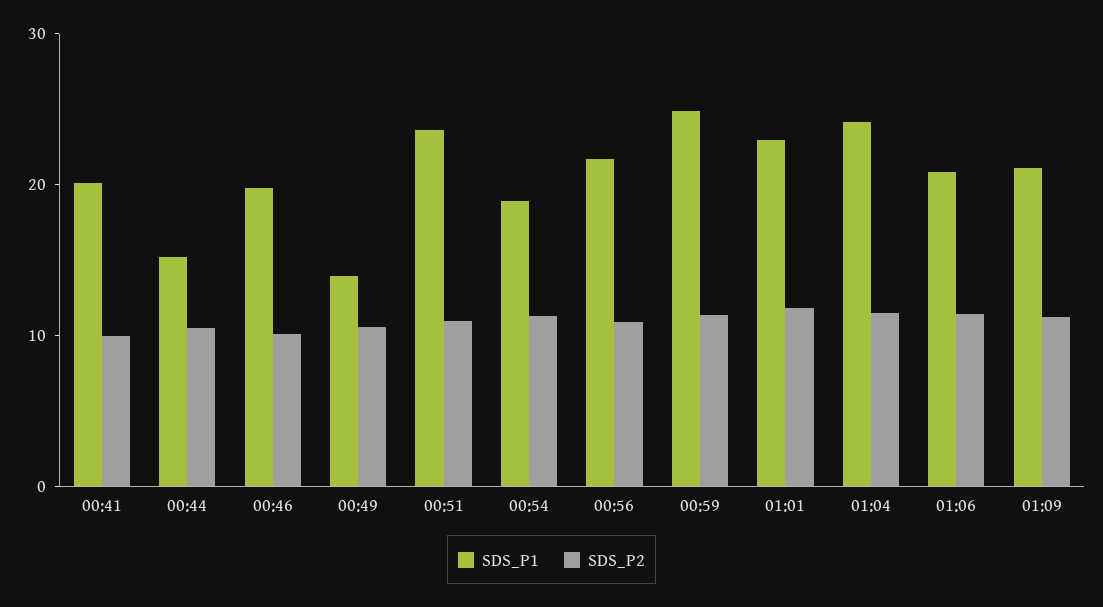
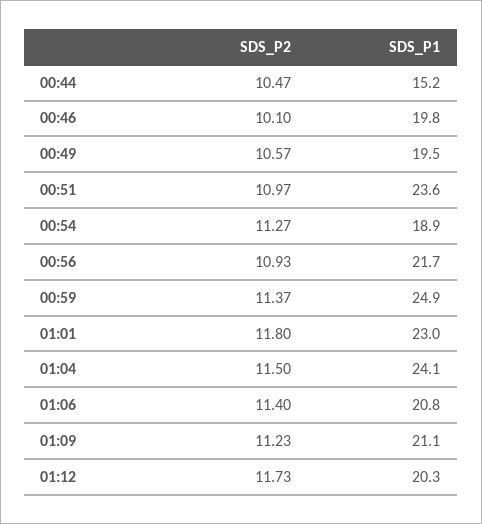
SDS_P1, 00:41: 20 -> none
SDS_P2, 00:41: 10 -> none
SDS_P1, 00:49: 14 -> 19.5
SDS_P2, 01:12: none -> 11.73
SDS_P1, 01:12: none -> 20.3

